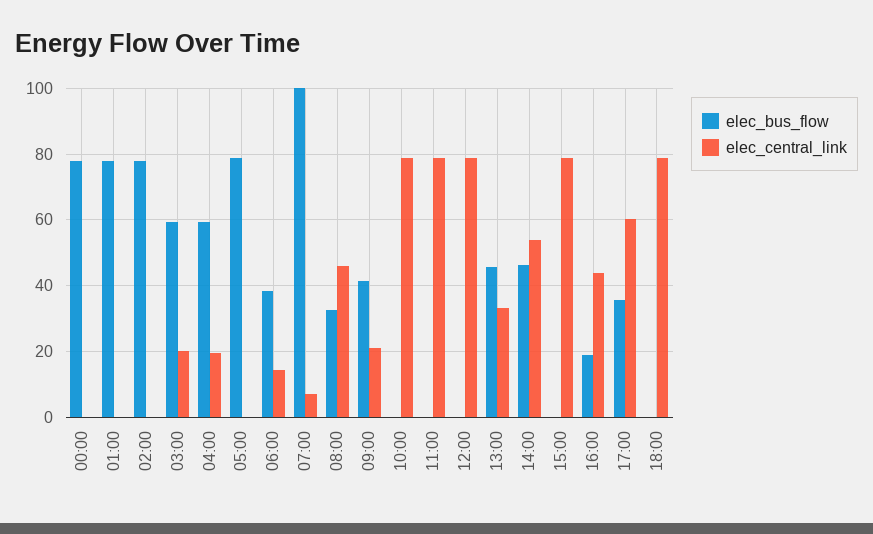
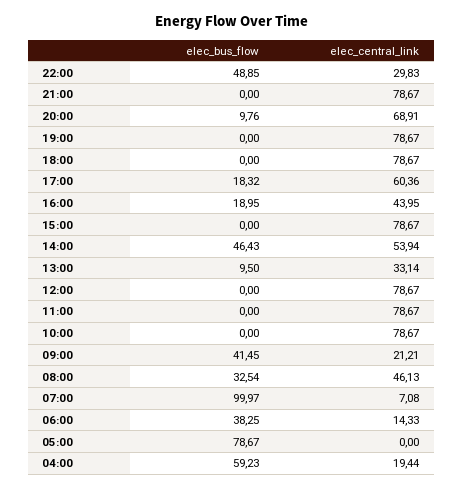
elec_bus_flow, 00:00: 78 -> none
elec_central_link, 00:00: 0 -> none
elec_bus_flow, 01:00: 78 -> none
elec_central_link, 01:00: 0 -> none
elec_bus_flow, 02:00: 78 -> none
elec_central_link, 02:00: 0 -> none
elec_bus_flow, 03:00: 60 -> none
elec_central_link, 03:00: 20 -> none
elec_bus_flow, 13:00: 46 -> 9.5
elec_bus_flow, 17:00: 36 -> 18.32
elec_bus_flow, 22:00: none -> 48.85
elec_central_link, 22:00: none -> 29.83
elec_bus_flow, 21:00: none -> 0
elec_central_link, 21:00: none -> 78.67
elec_bus_flow, 20:00: none -> 9.76
elec_central_link, 20:00: none -> 68.91
elec_bus_flow, 19:00: none -> 0
elec_central_link, 19:00: none -> 78.67

